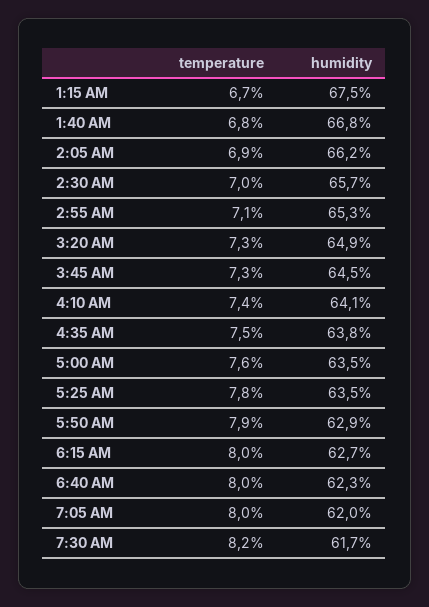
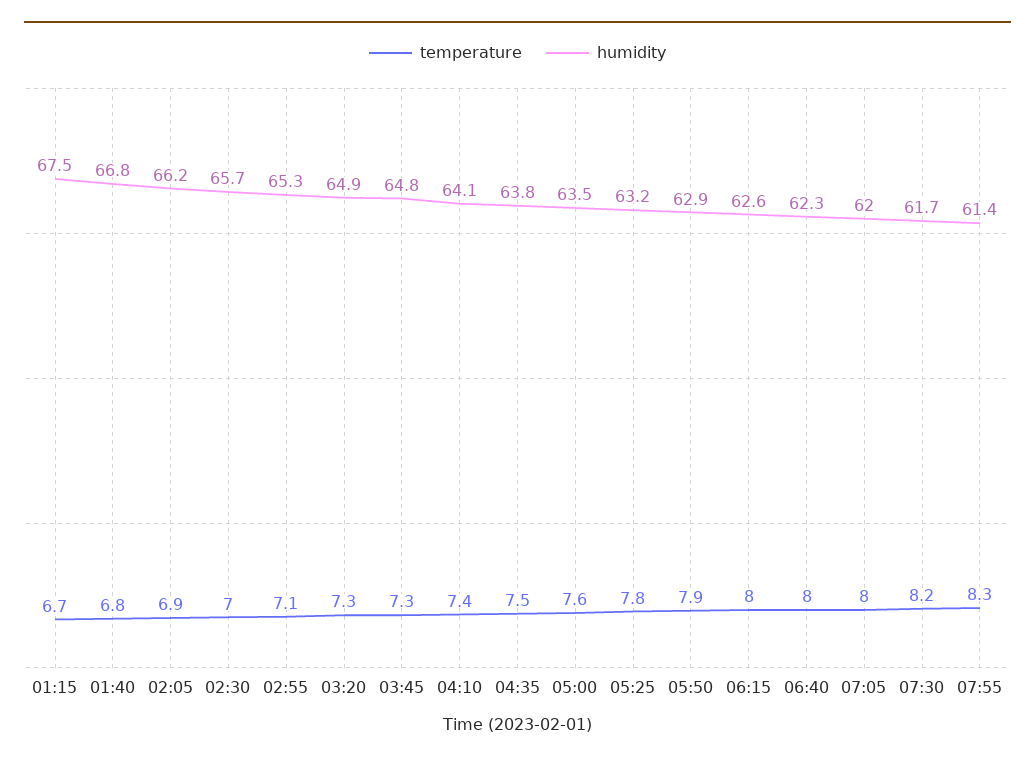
humidity, 3:45 AM: 64.5 -> 64.8
humidity, 5:25 AM: 63.5 -> 63.2
humidity, 6:15 AM: 62.7 -> 62.6
temperature, 07:55: none -> 8.3
humidity, 07:55: none -> 61.4

